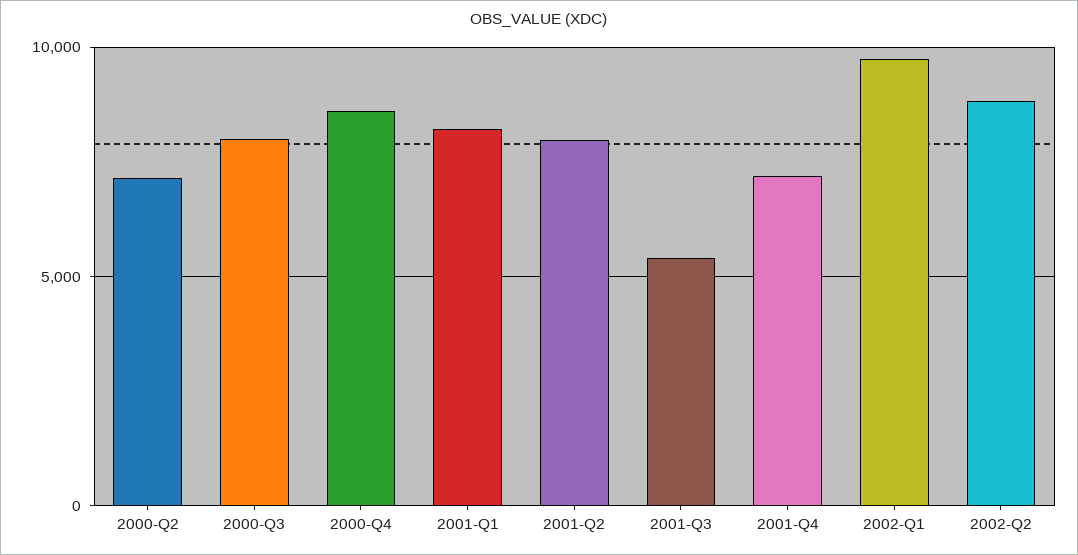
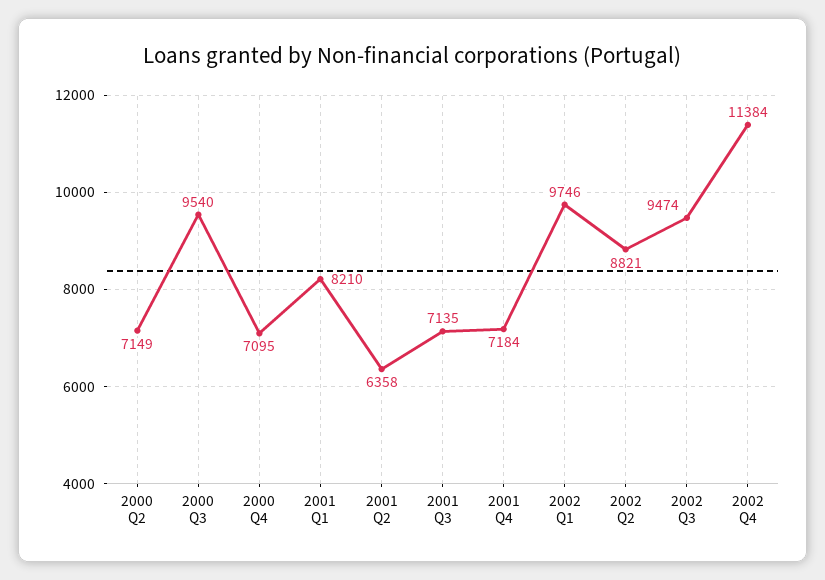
2000-Q3: 8000 -> 9540
2000-Q4: 8500 -> 7095
2001-Q2: 8000 -> 6358
2001-Q3: 5500 -> 7135
2002 Q3: none -> 9474
2002 Q4: none -> 11384

